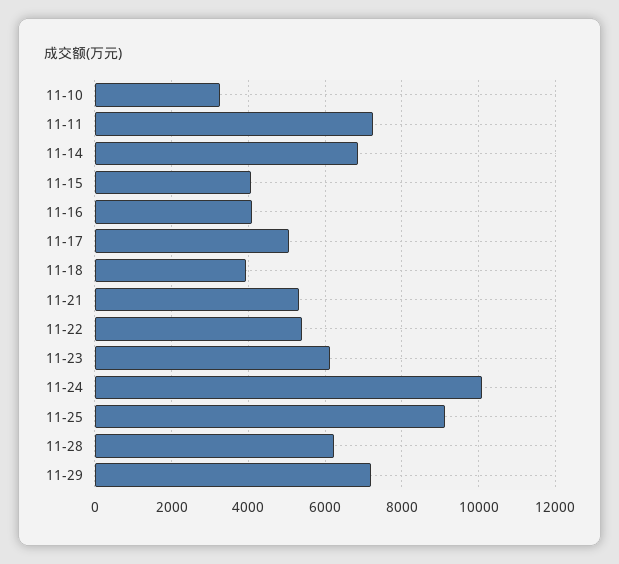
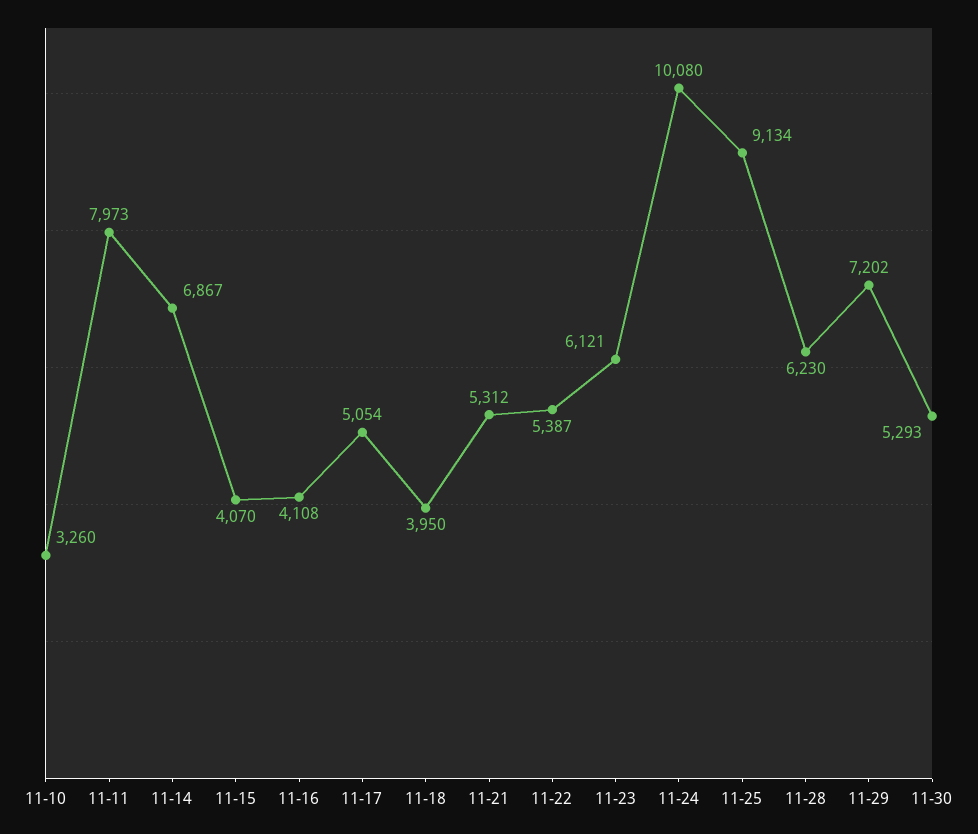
11-11: 7200 -> 7973
11-30: none -> 5293

